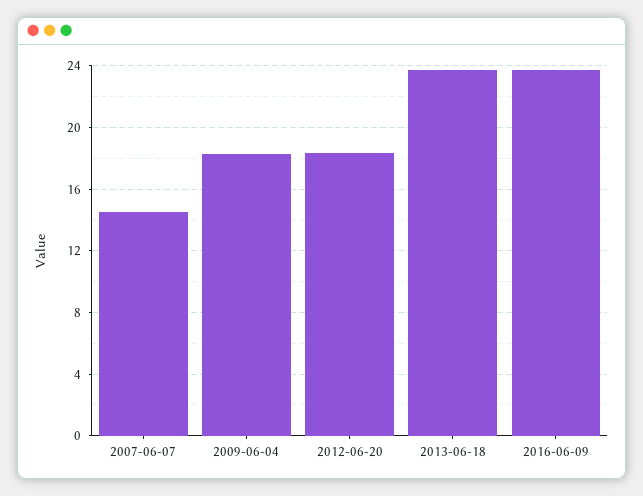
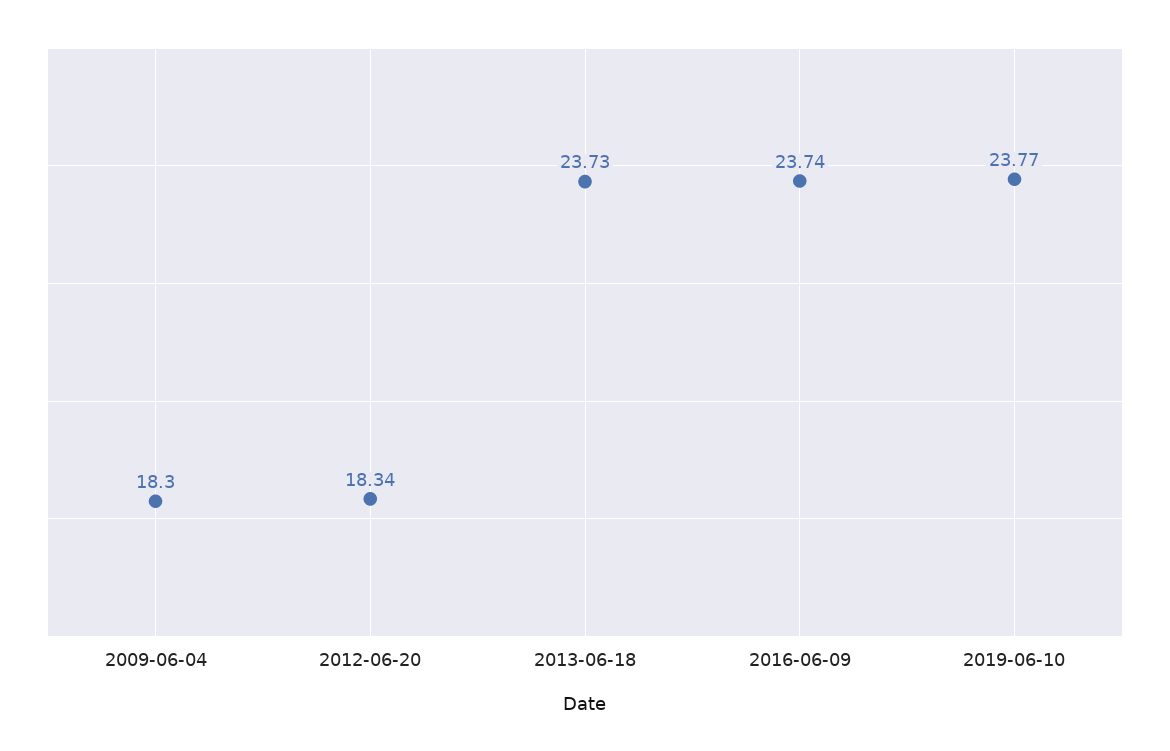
2007-06-07: 14.5 -> none
2019-06-10: none -> 23.77

